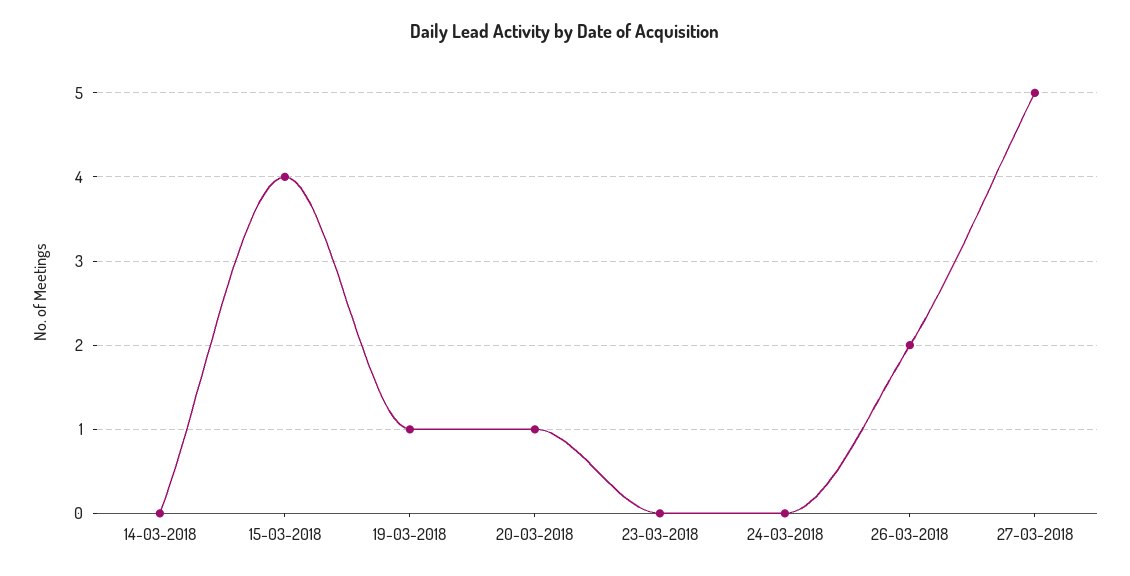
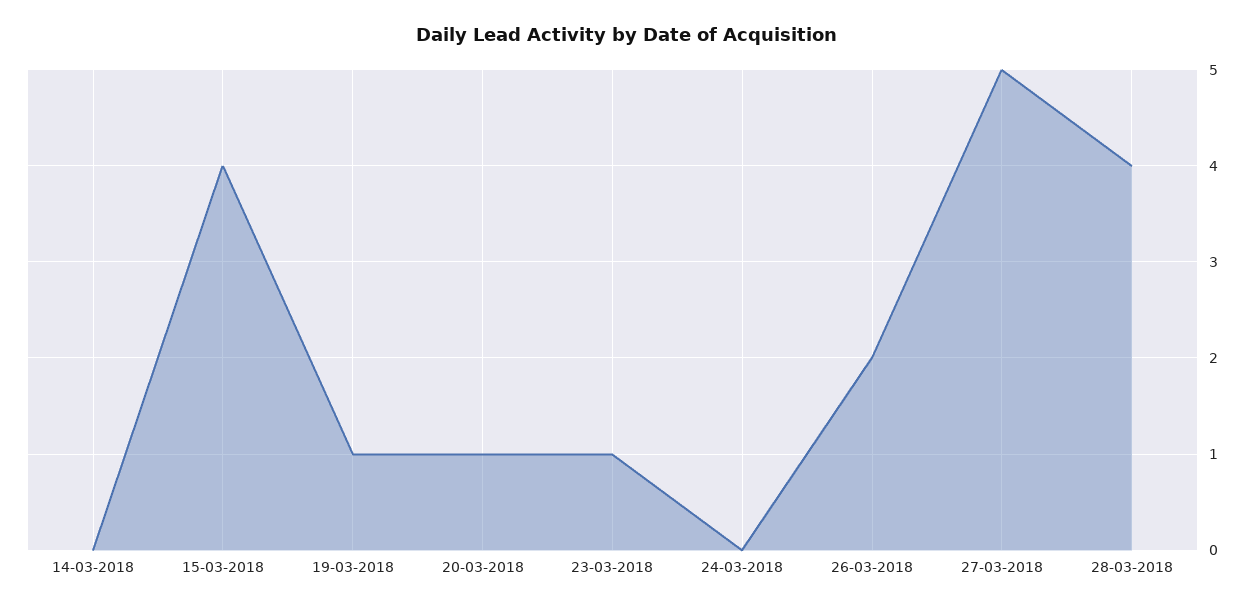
23-03-2018: 0 -> 1
28-03-2018: none -> 4

